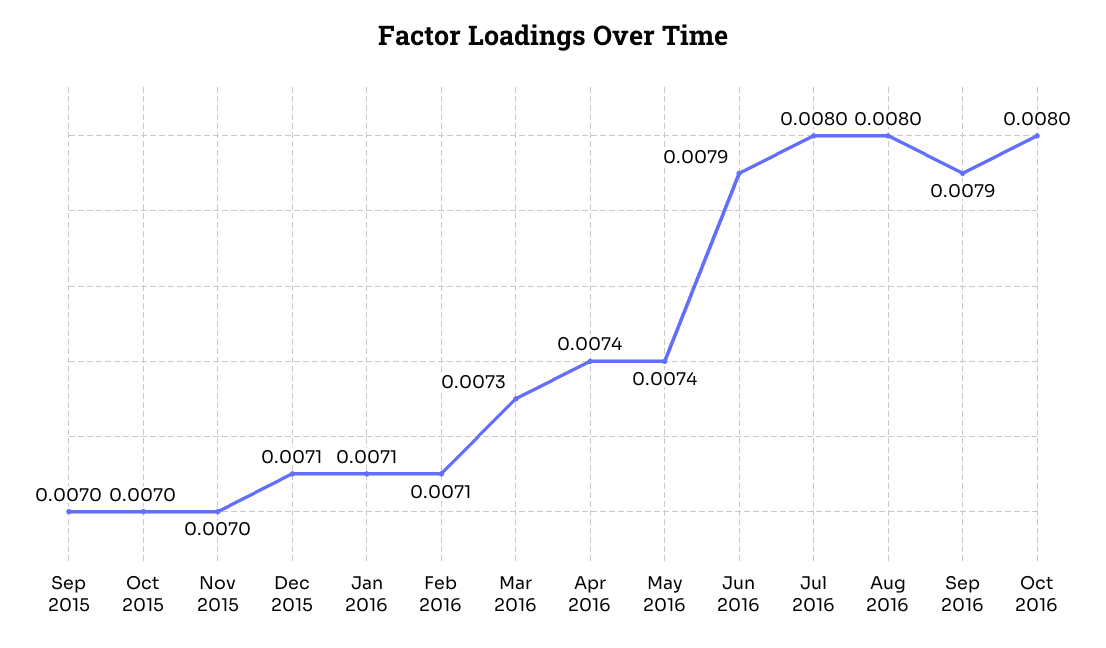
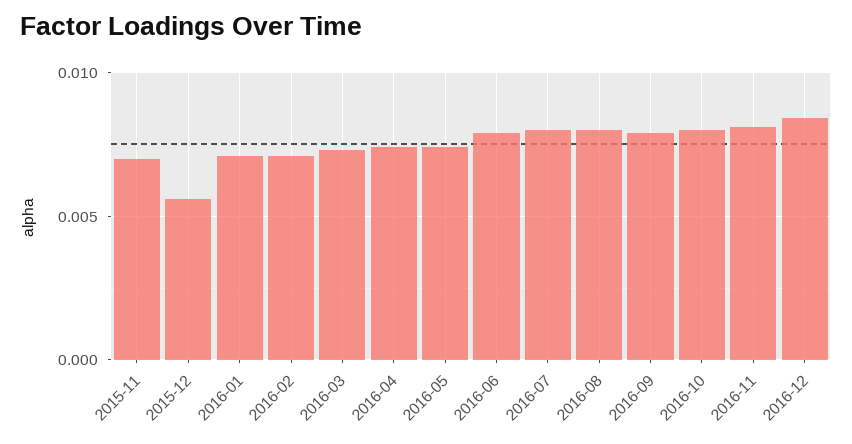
Sep 2015: 0.007 -> none
Oct 2015: 0.007 -> none
Dec 2015: 0.0071 -> 0.0055
2016-11: none -> 0.008
2016-12: none -> 0.0085

